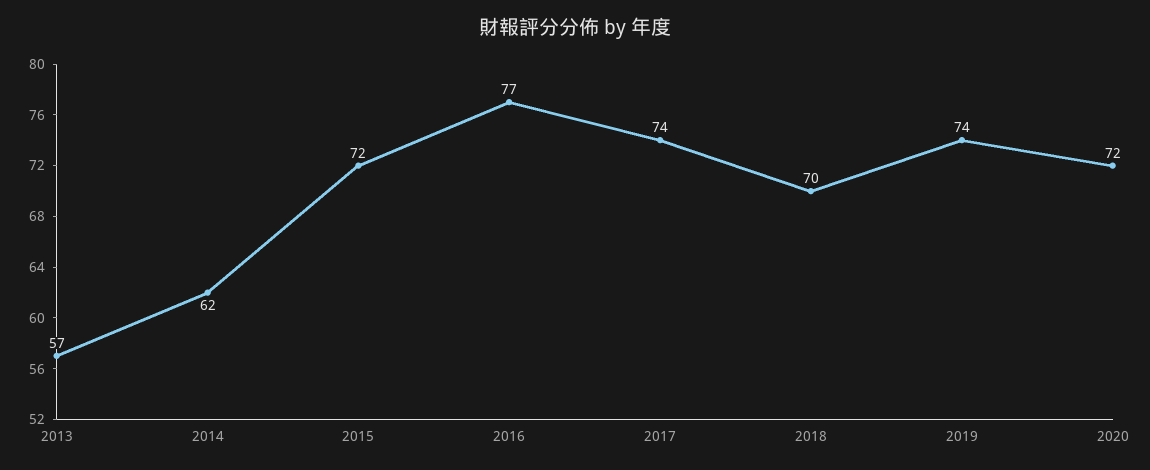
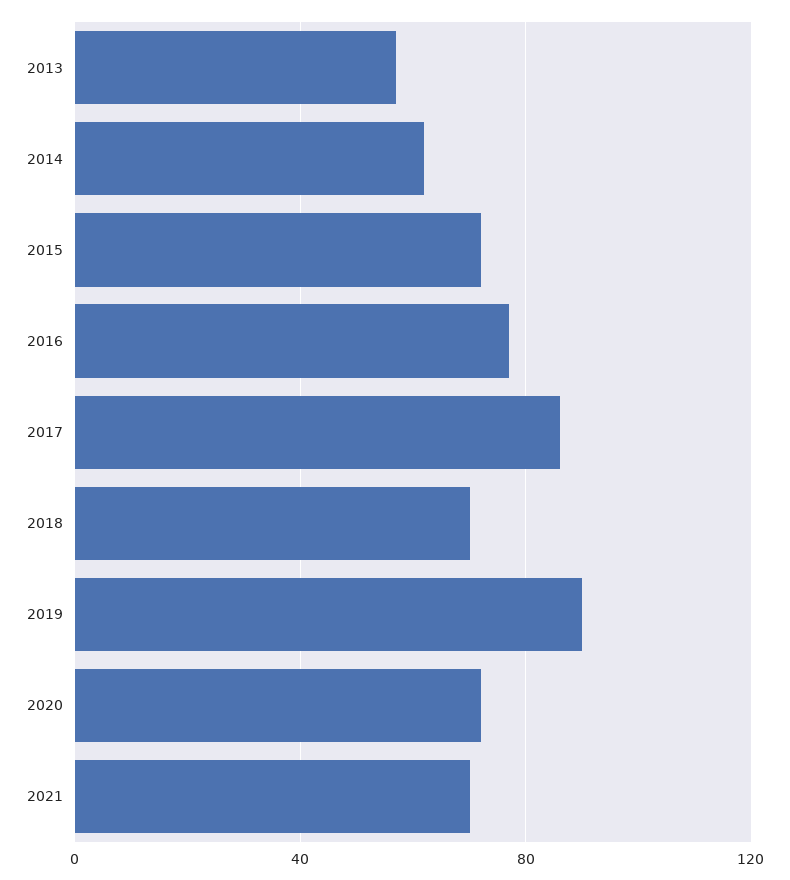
2017: 74 -> 85
2019: 74 -> 90
2021: none -> 70

